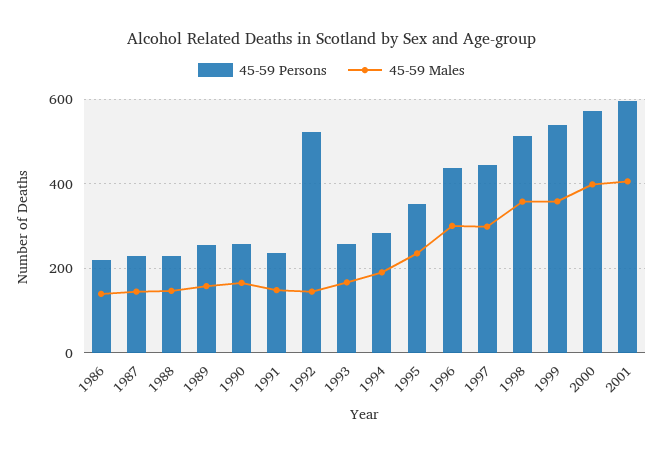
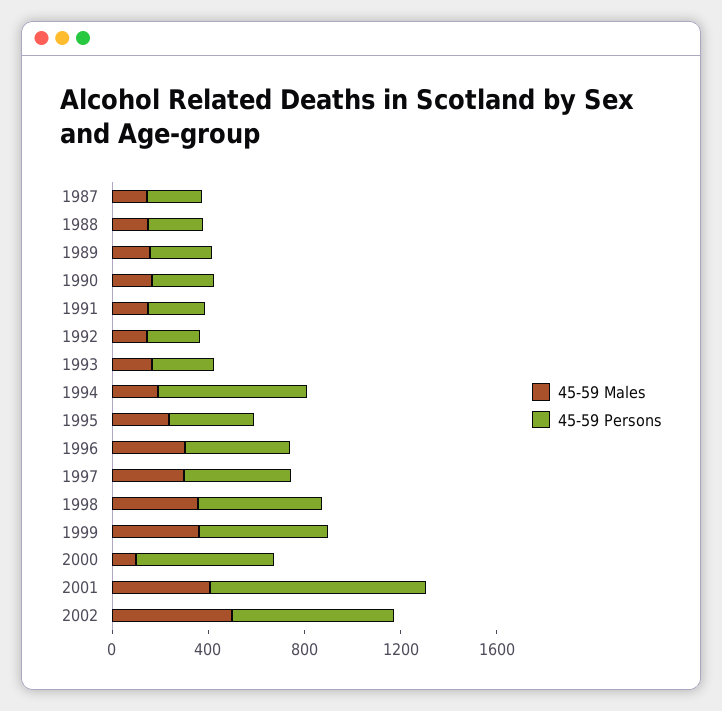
45-59 Persons, 1986: 220 -> none
45-59 Males, 1986: 140 -> none
45-59 Persons, 1992: 520 -> 200
45-59 Persons, 1994: 280 -> 600
45-59 Males, 2000: 400 -> 100
45-59 Persons, 2001: 600 -> 900
45-59 Males, 2002: none -> 500
45-59 Persons, 2002: none -> 700

